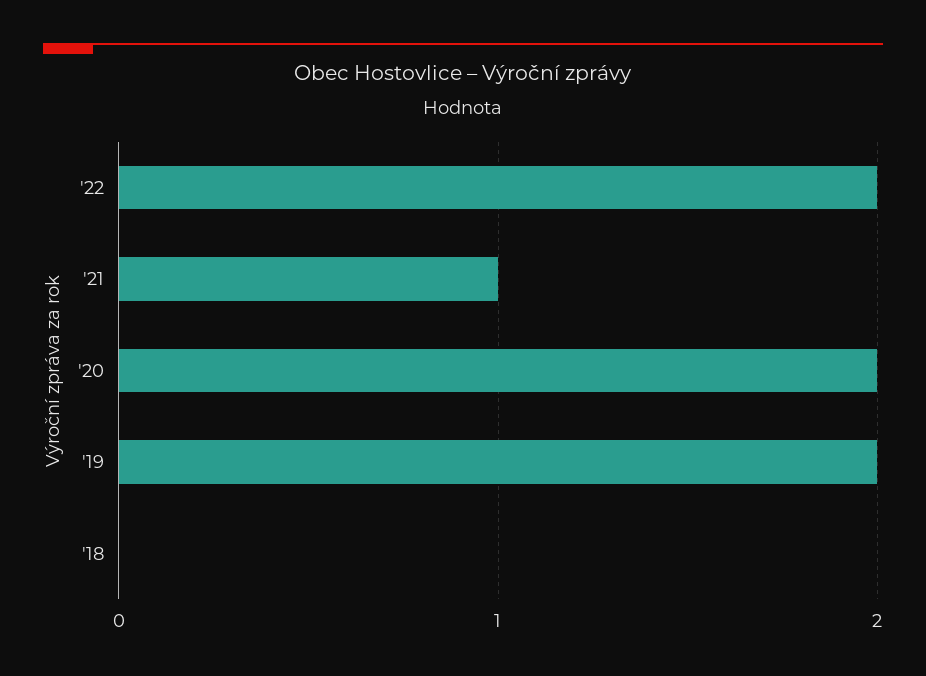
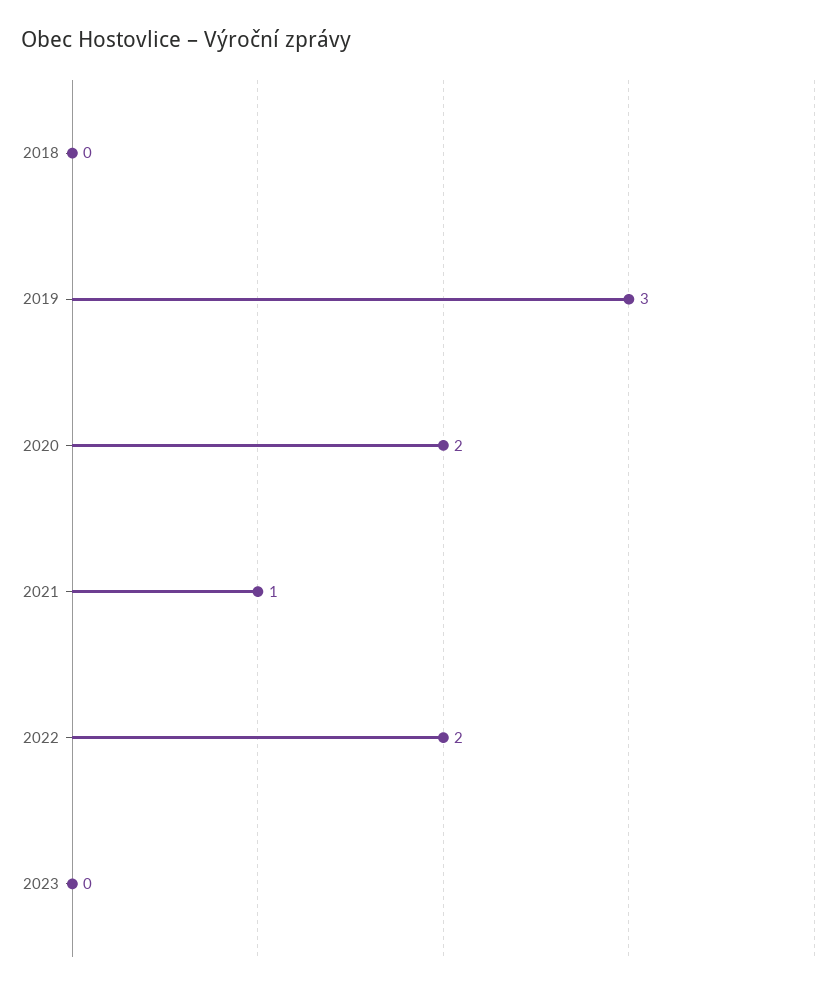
'19: 2 -> 3
2023: none -> 0

